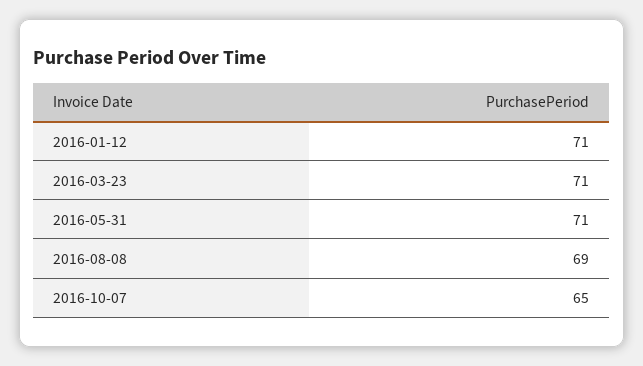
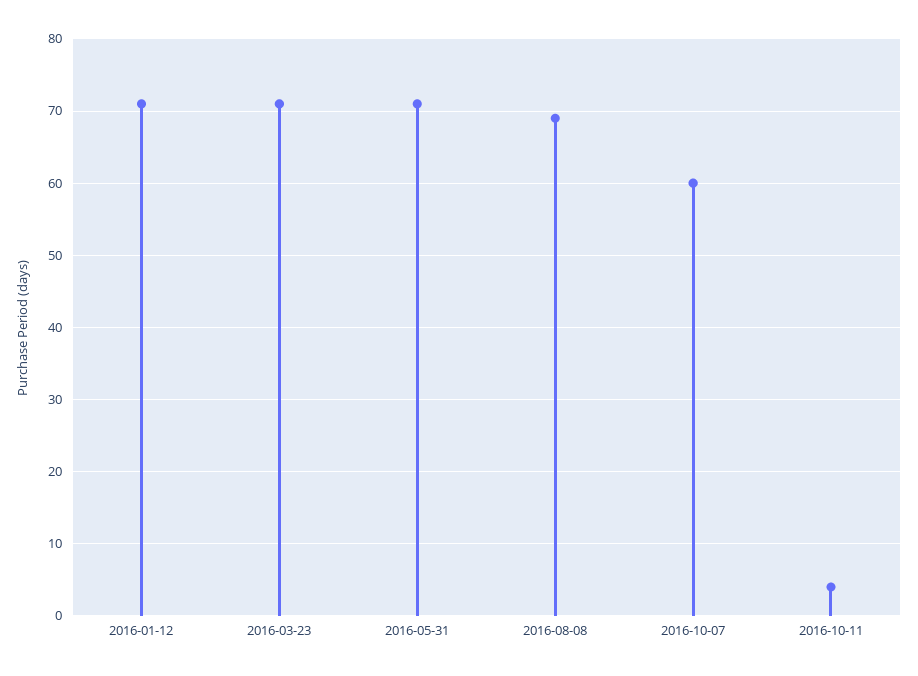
2016-10-07: 65 -> 60
2016-10-11: none -> 4

